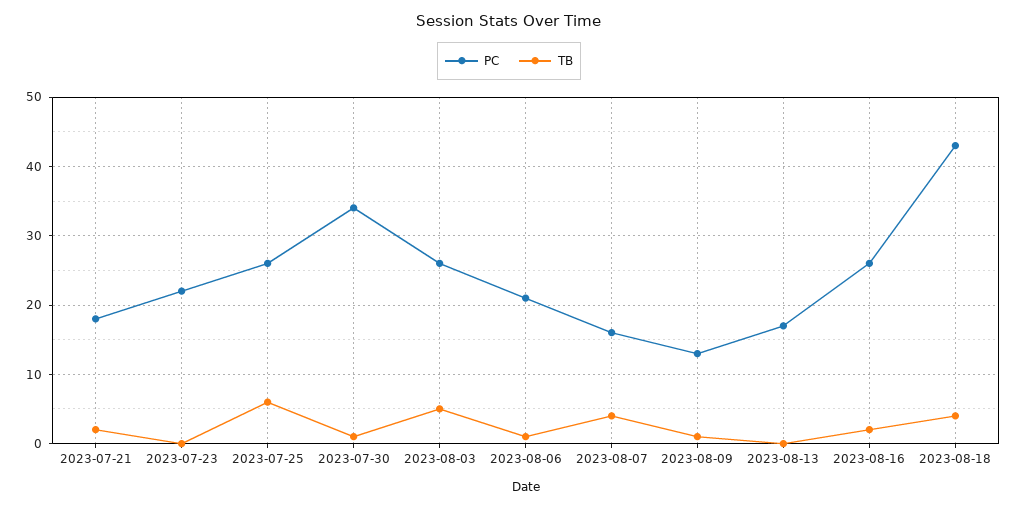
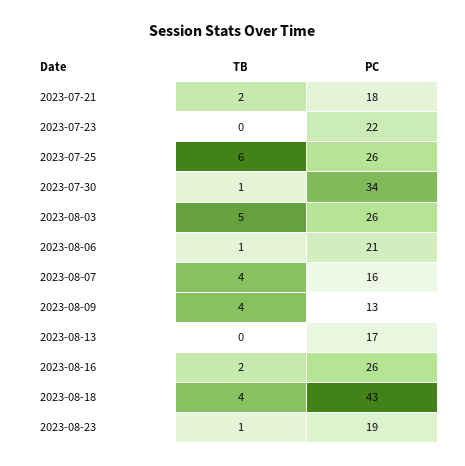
TB, 2023-08-09: 1 -> 4
TB, 2023-08-23: none -> 1
PC, 2023-08-23: none -> 19

